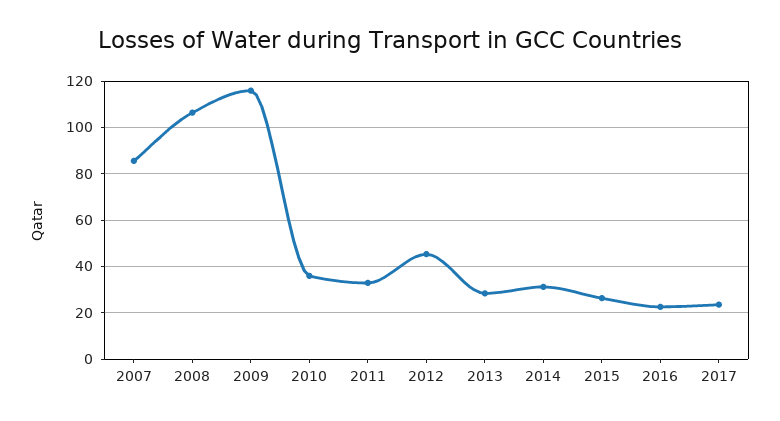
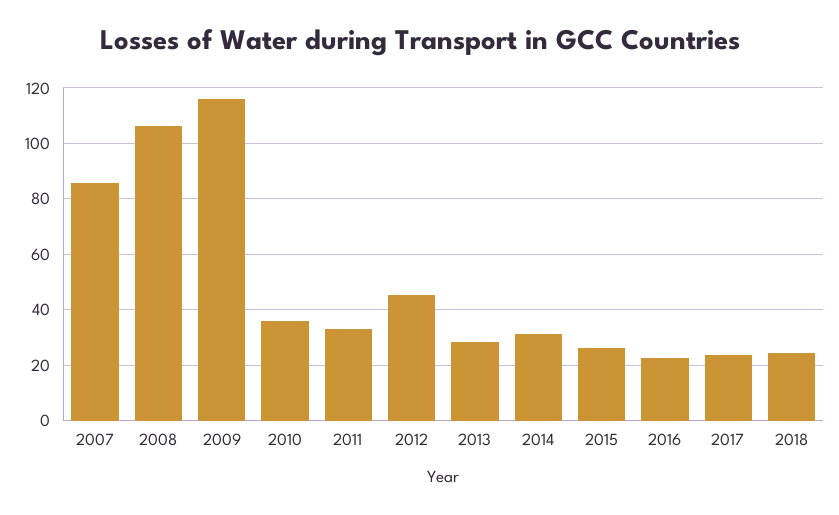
2018: none -> 25

